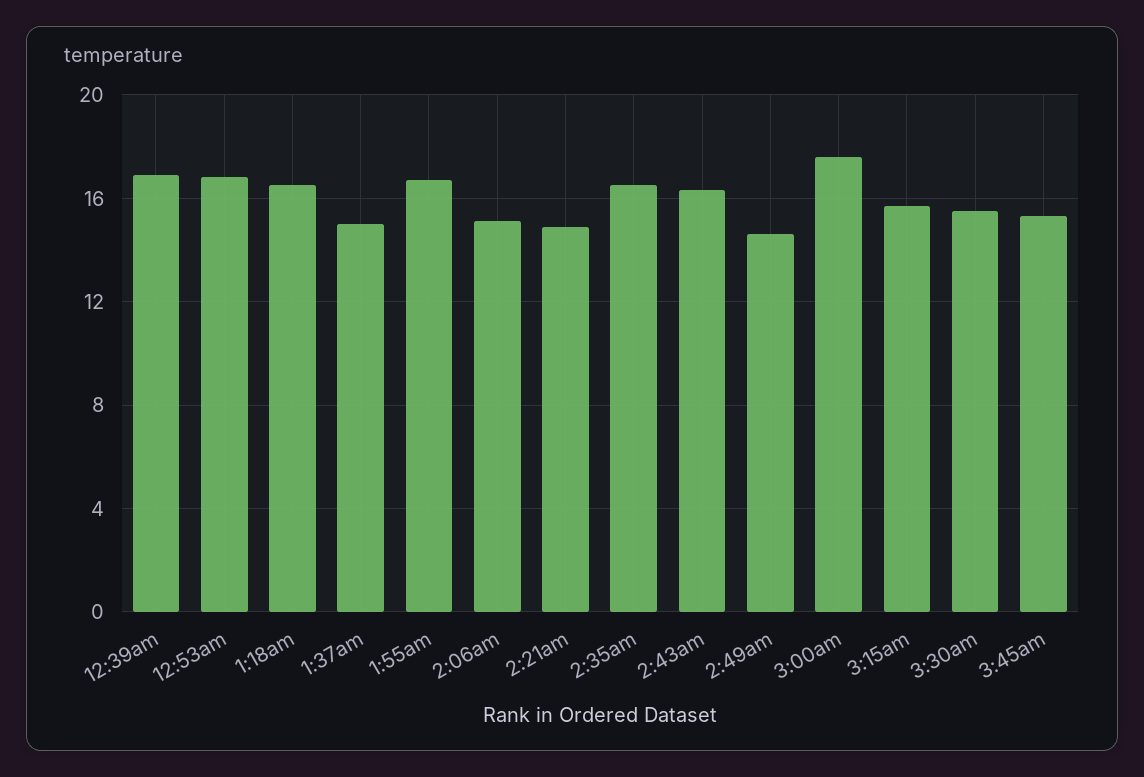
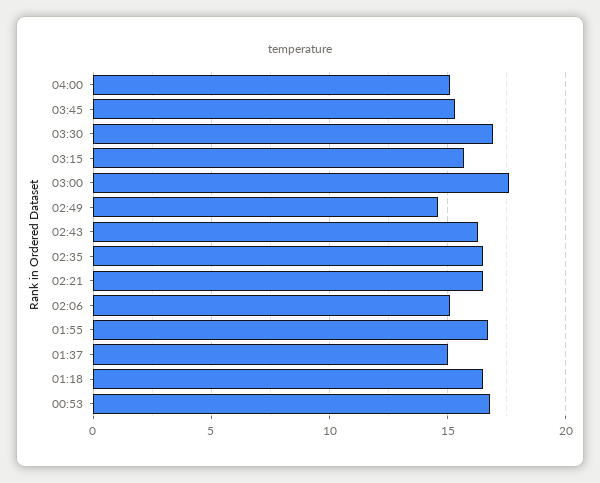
12:39am: 17 -> none
2:21am: 15 -> 16.5
3:30am: 15.5 -> 17
04:00: none -> 15

